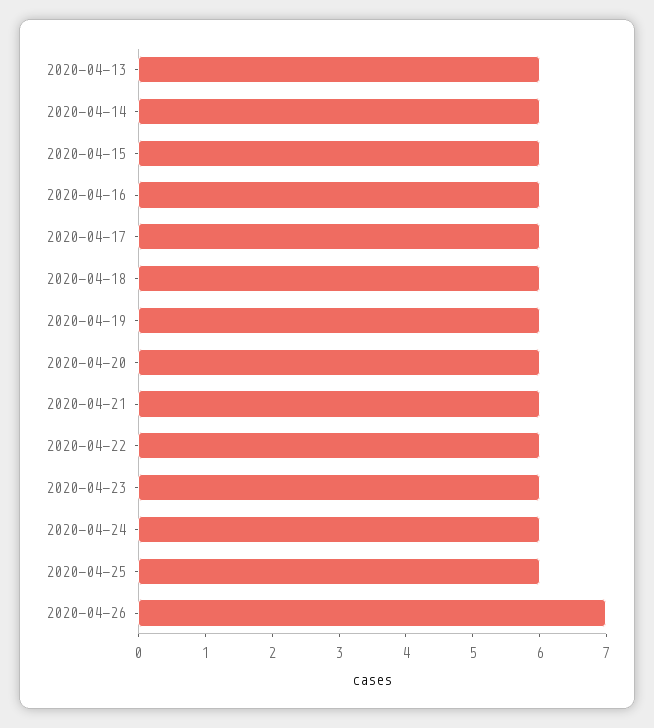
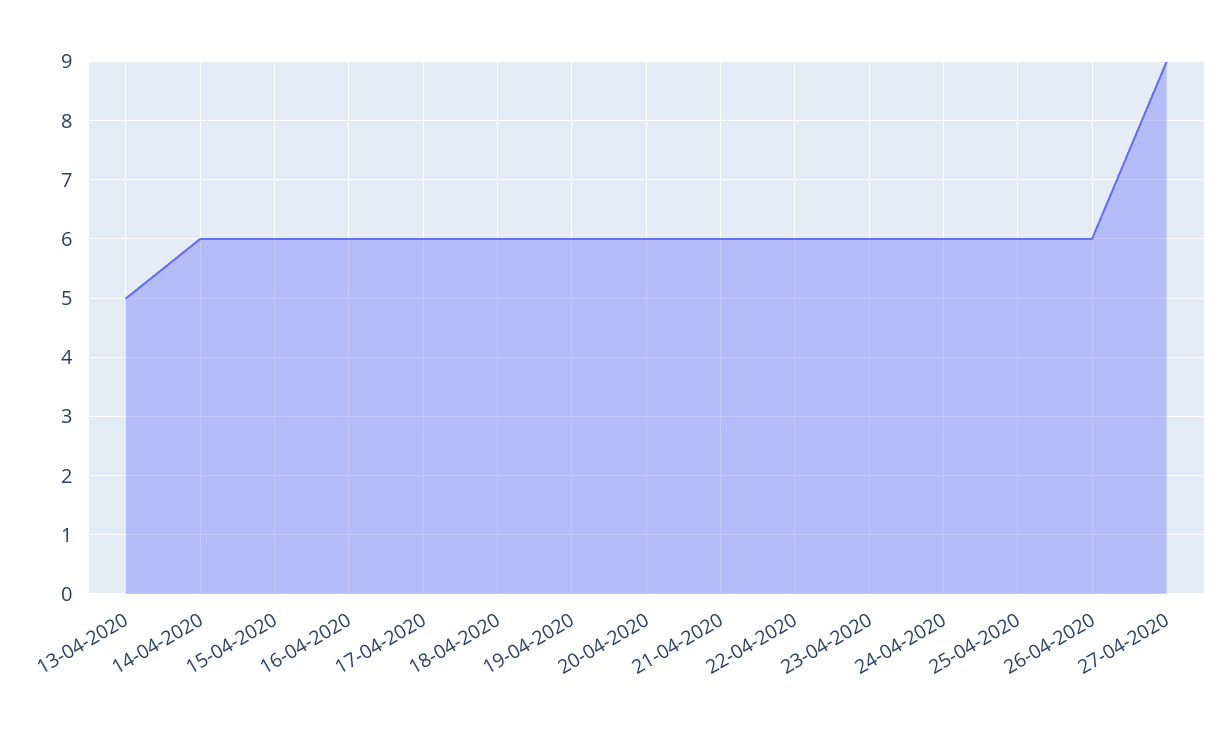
2020-04-13: 6 -> 5
2020-04-26: 7 -> 6
27-04-2020: none -> 9

